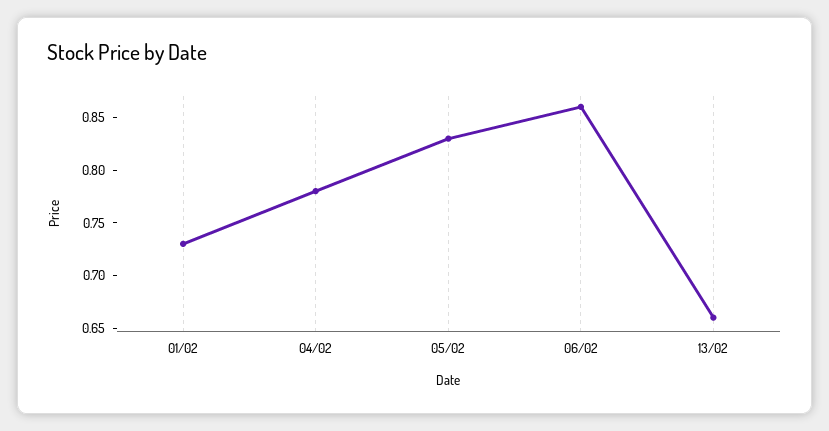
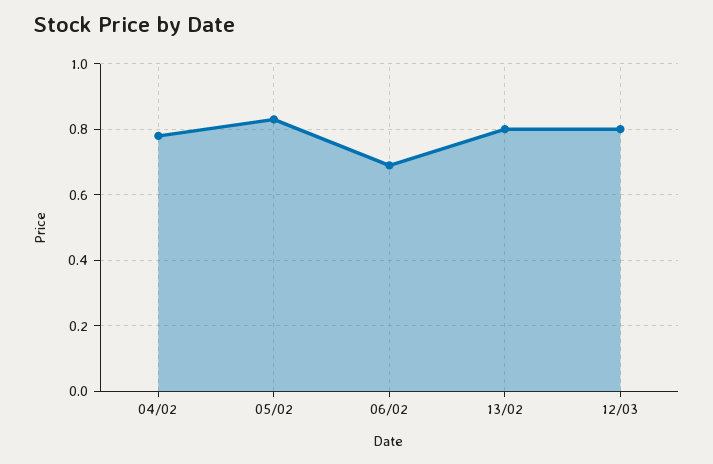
01/02: 0.73 -> none
06/02: 0.86 -> 0.7
13/02: 0.66 -> 0.8
12/03: none -> 0.8

